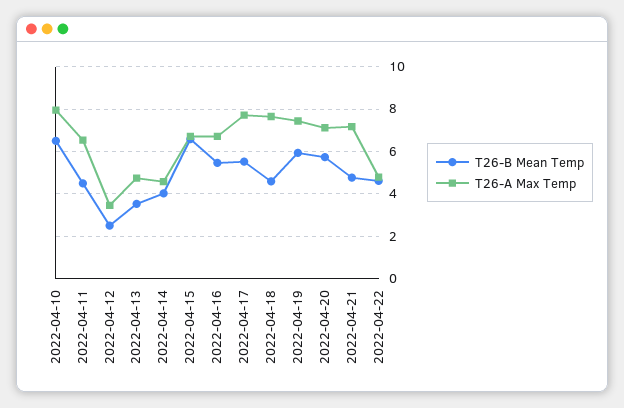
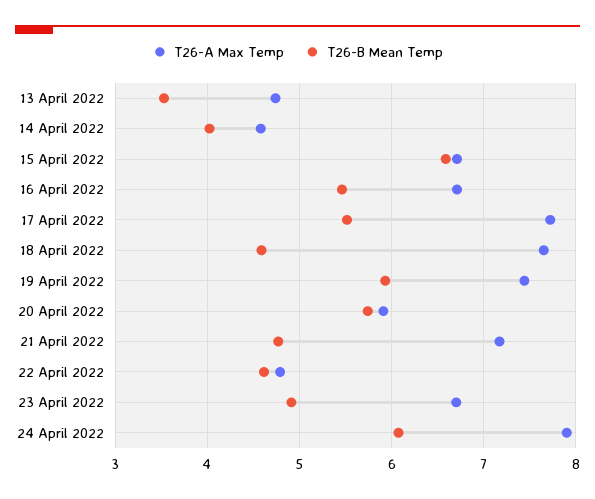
T26-B Mean Temp, 2022-04-10: 6.5 -> none
T26-A Max Temp, 2022-04-10: 8 -> none
T26-B Mean Temp, 2022-04-11: 4.5 -> none
T26-A Max Temp, 2022-04-11: 6.5 -> none
T26-B Mean Temp, 2022-04-12: 2.5 -> none
T26-A Max Temp, 2022-04-12: 3.5 -> none
T26-A Max Temp, 2022-04-20: 7 -> 5.9
T26-A Max Temp, 23 April 2022: none -> 6.7
T26-B Mean Temp, 23 April 2022: none -> 4.9
T26-A Max Temp, 24 April 2022: none -> 7.9
T26-B Mean Temp, 24 April 2022: none -> 6.1

